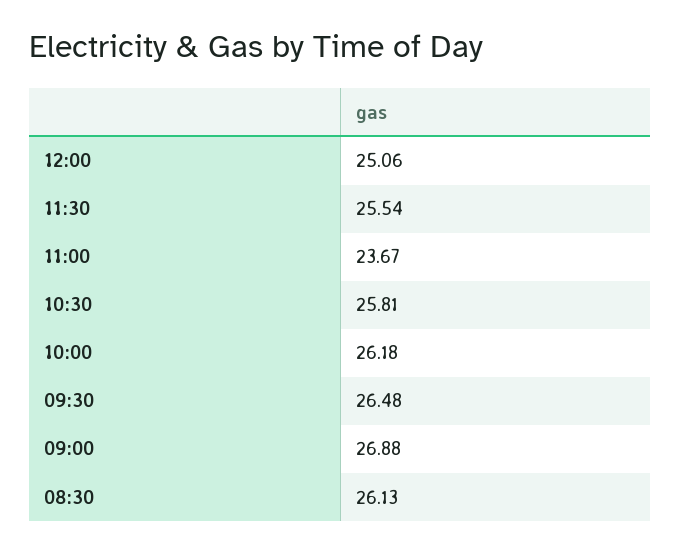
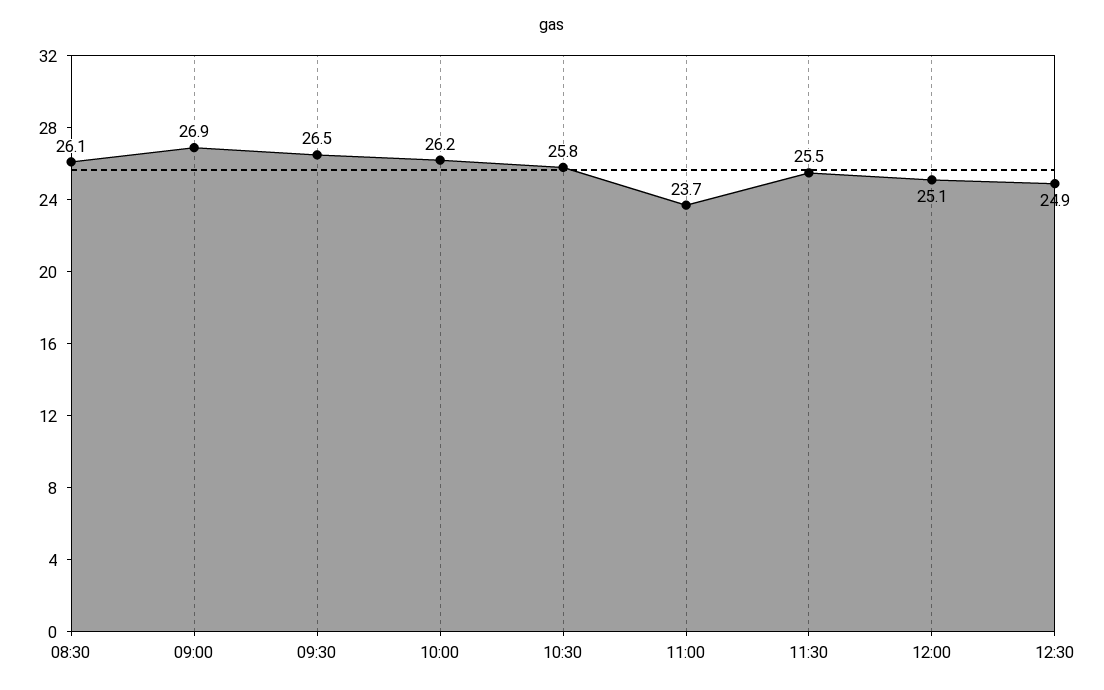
12:30: none -> 24.9

